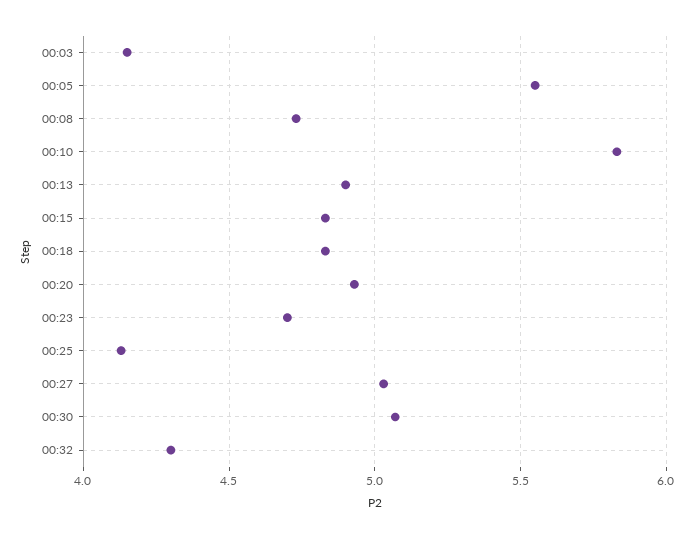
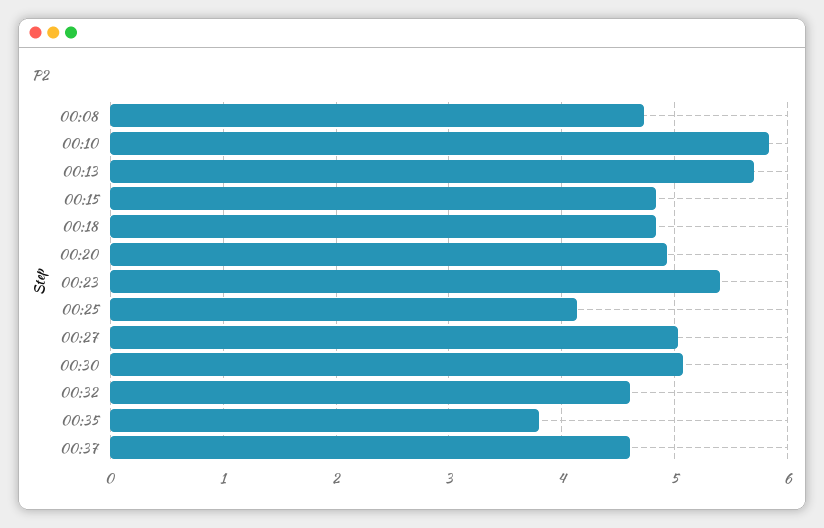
00:03: 4.15 -> none
00:05: 5.55 -> none
00:13: 4.9 -> 5.7
00:23: 4.7 -> 5.4
00:32: 4.3 -> 4.6
00:35: none -> 3.8
00:37: none -> 4.6

